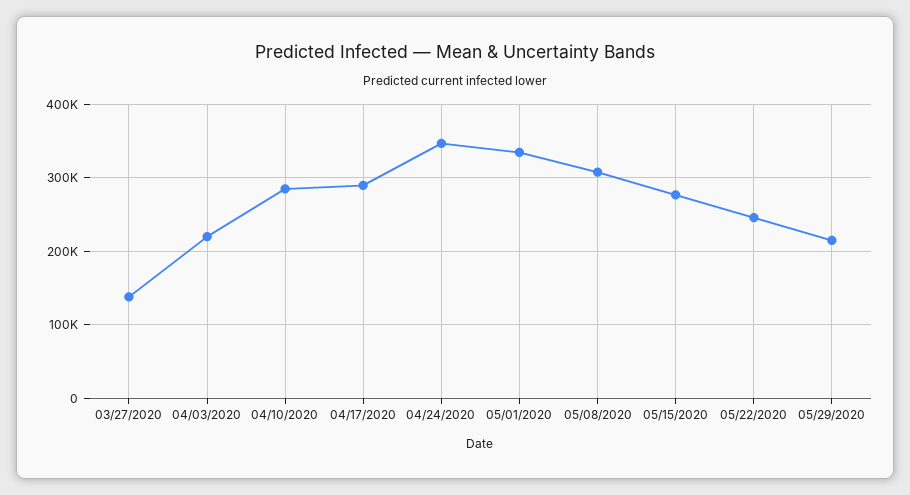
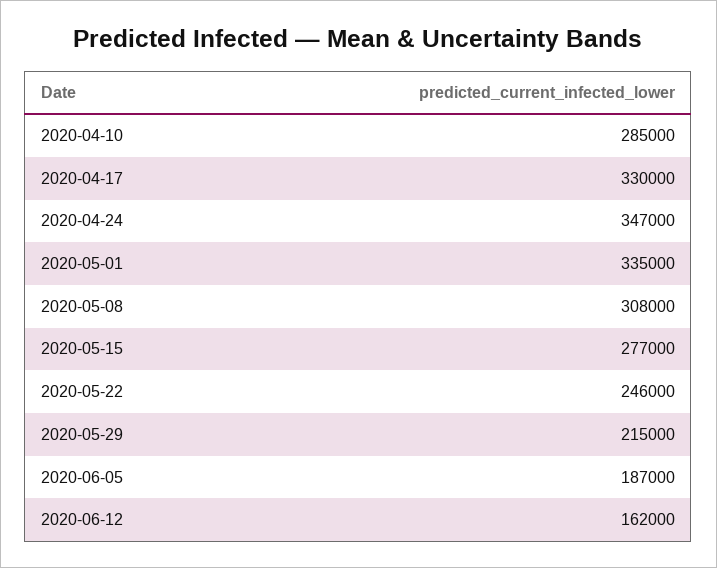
03/27/2020: 140000 -> none
04/03/2020: 220000 -> none
04/17/2020: 290000 -> 330000
2020-06-05: none -> 187000
2020-06-12: none -> 162000

